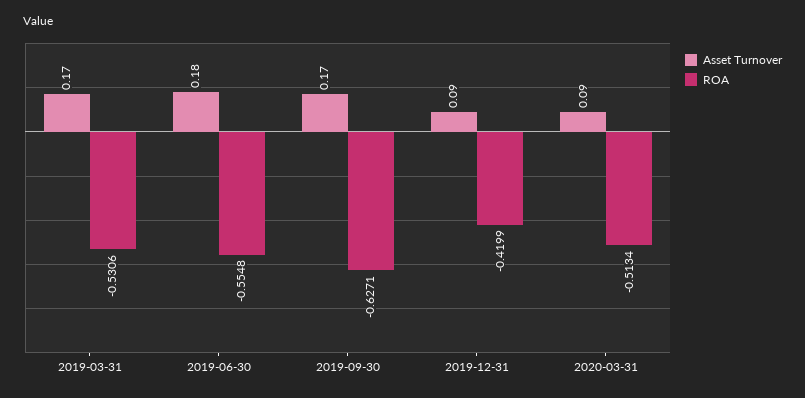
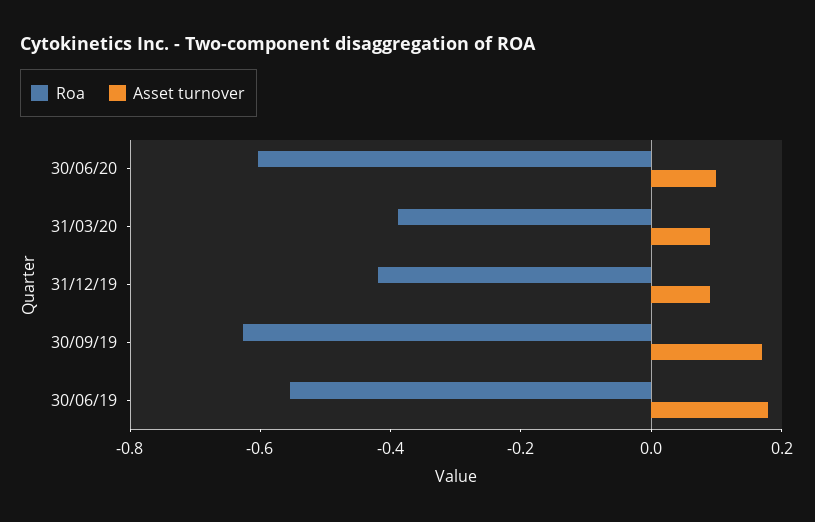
Asset Turnover, 2019-03-31: 0.17 -> none
ROA, 2019-03-31: -0.5306 -> none
ROA, 2020-03-31: -0.5134 -> -0.4
ROA, 30/06/20: none -> -0.6
Asset Turnover, 30/06/20: none -> 0.1

